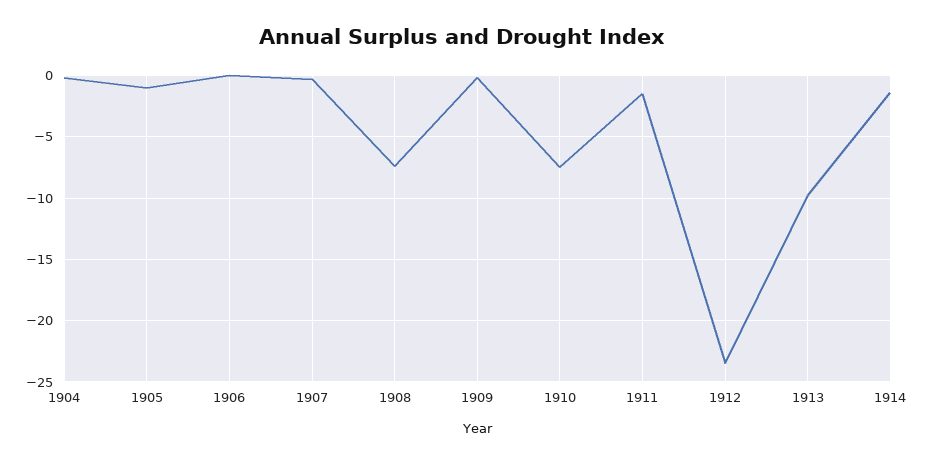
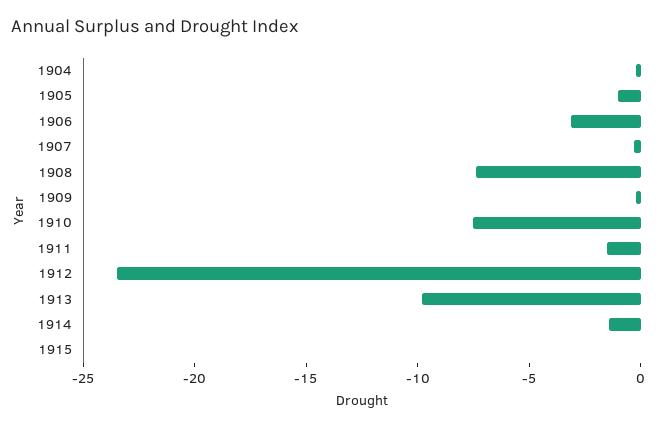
1906: 0 -> -3
1915: none -> 0

